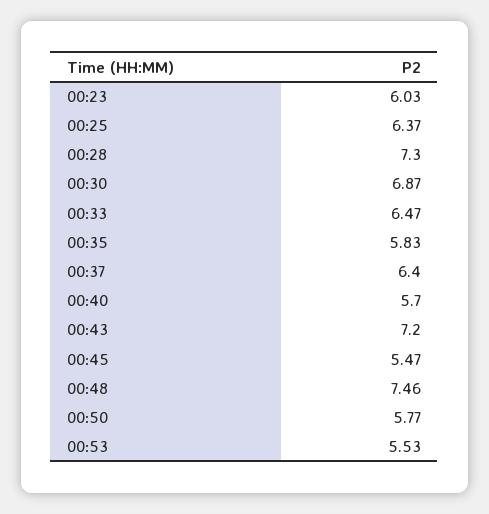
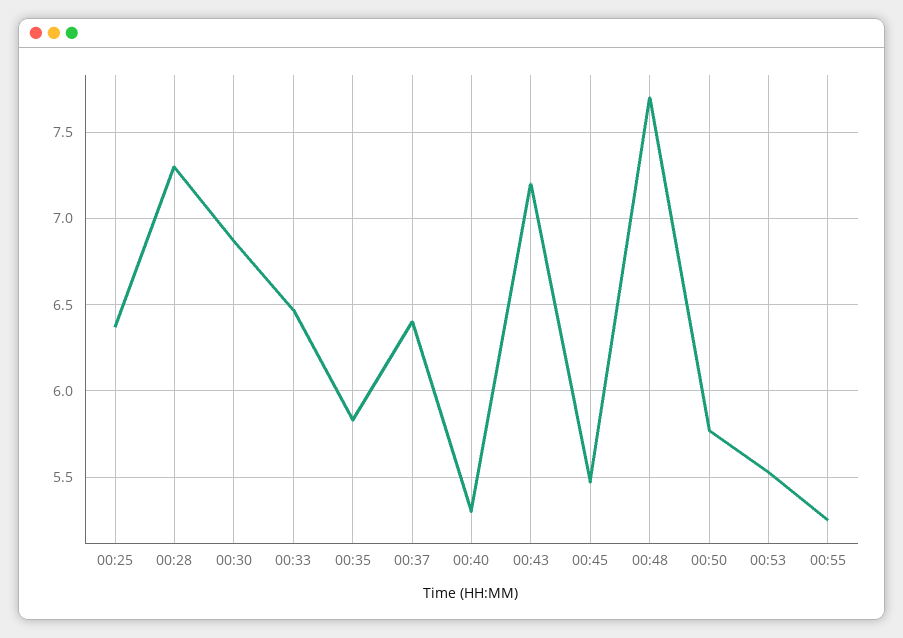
00:23: 6.03 -> none
00:40: 5.7 -> 5.3
00:48: 7.46 -> 7.7
00:55: none -> 5.25

